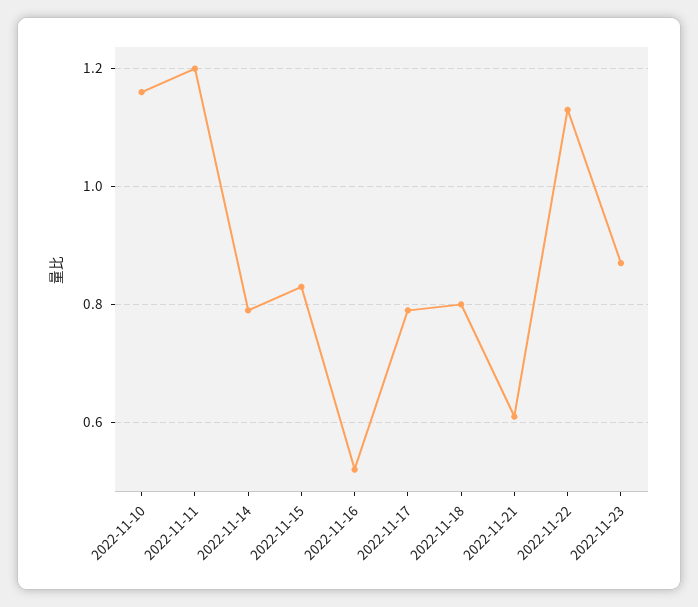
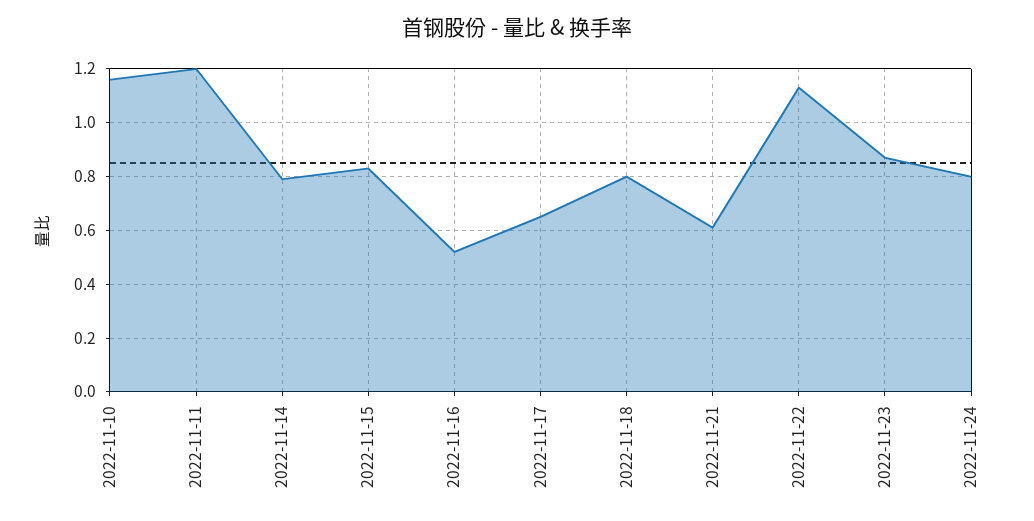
2022-11-17: 0.8 -> 0.65
2022-11-24: none -> 0.8

